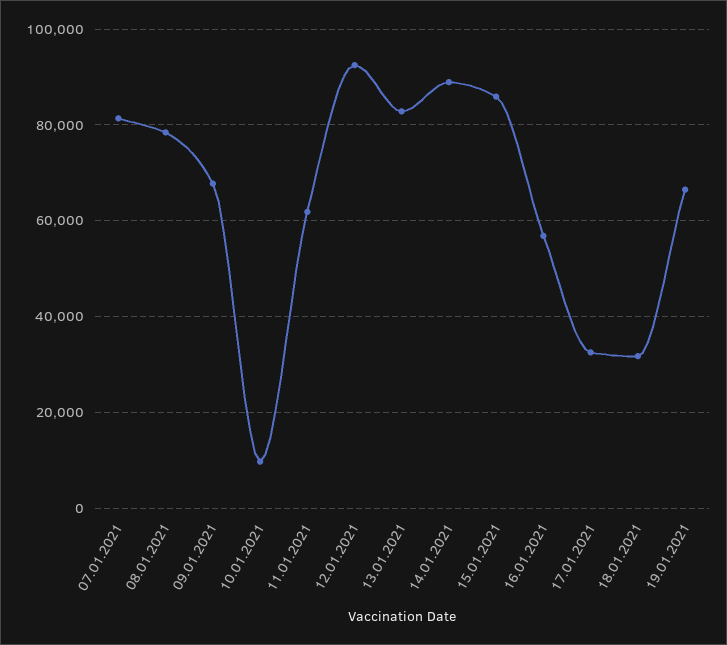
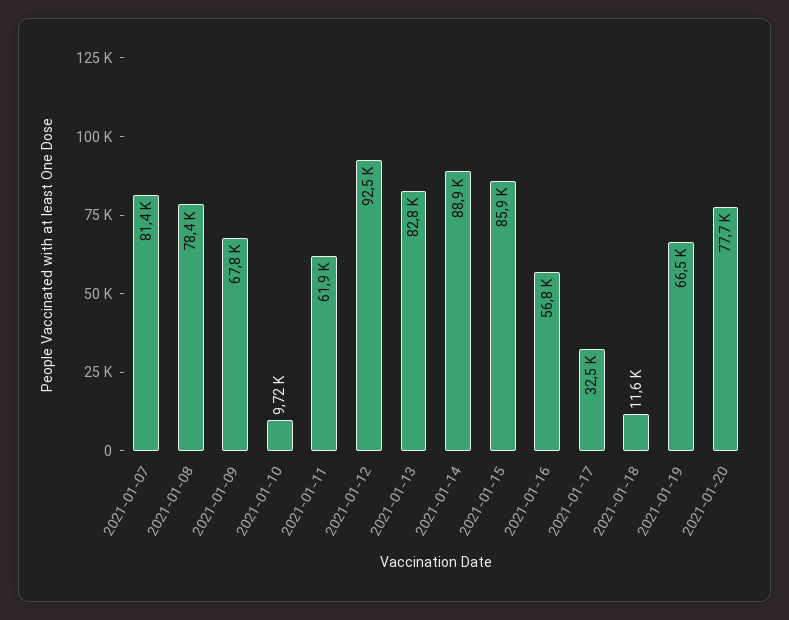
18.01.2021: 32000 -> 11600
2021-01-20: none -> 77700

